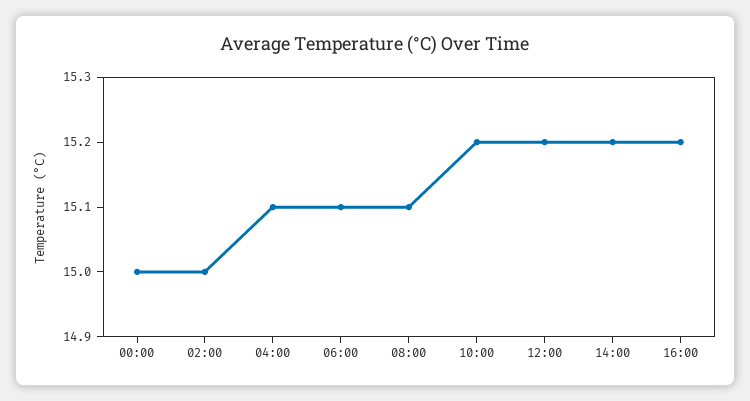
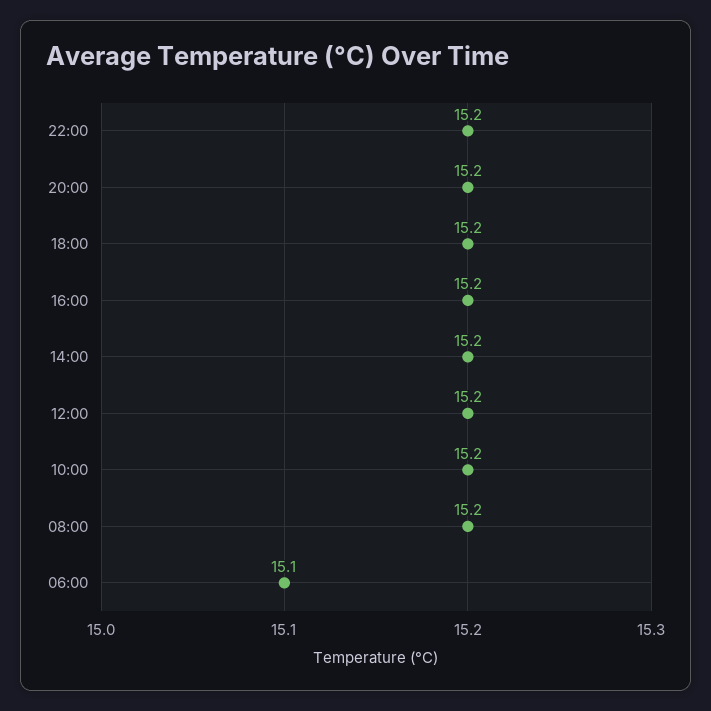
00:00: 15 -> none
02:00: 15 -> none
04:00: 15.1 -> none
08:00: 15.1 -> 15.2
22:00: none -> 15.2
20:00: none -> 15.2
18:00: none -> 15.2

